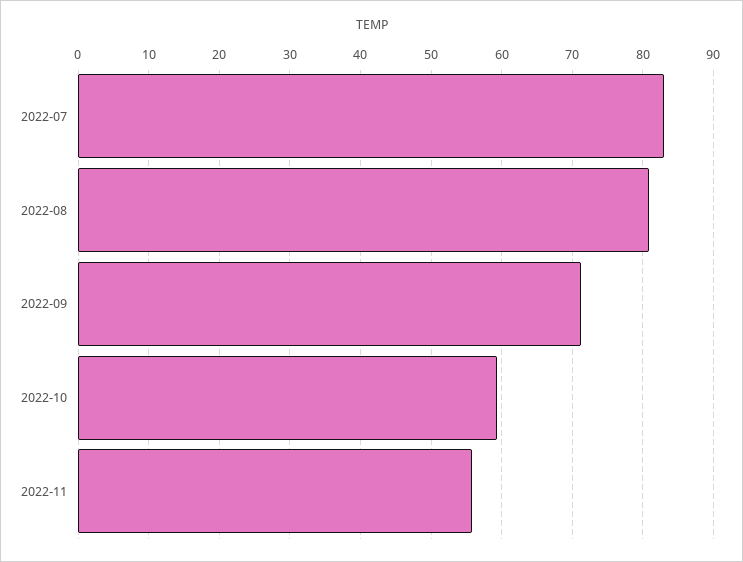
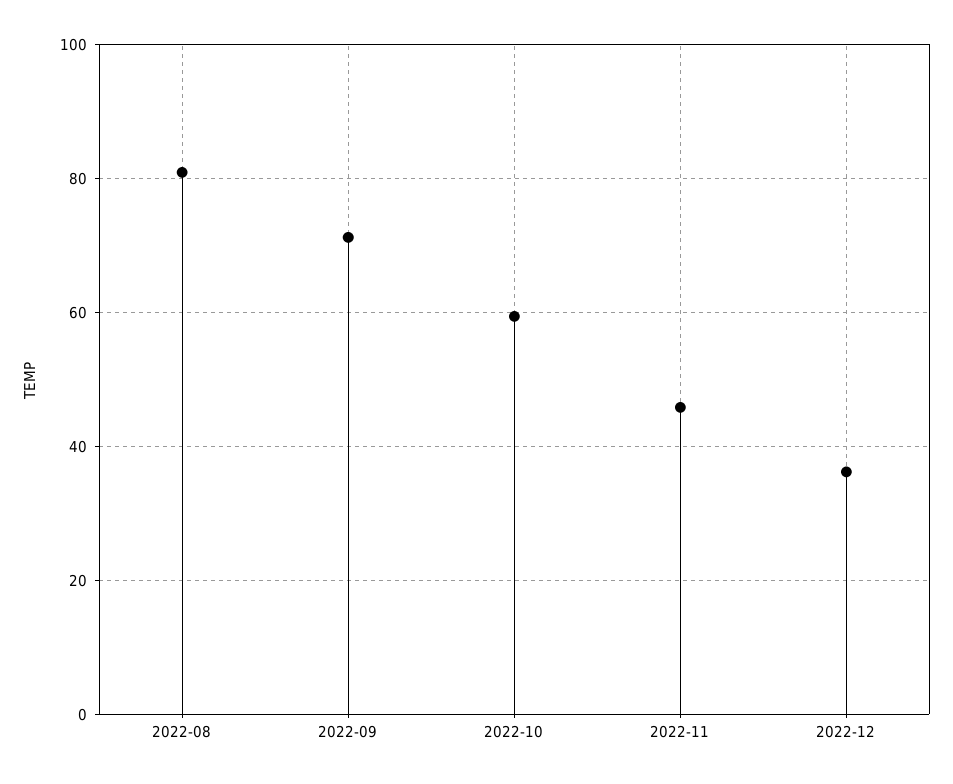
2022-07: 83 -> none
2022-11: 56 -> 46
2022-12: none -> 36

